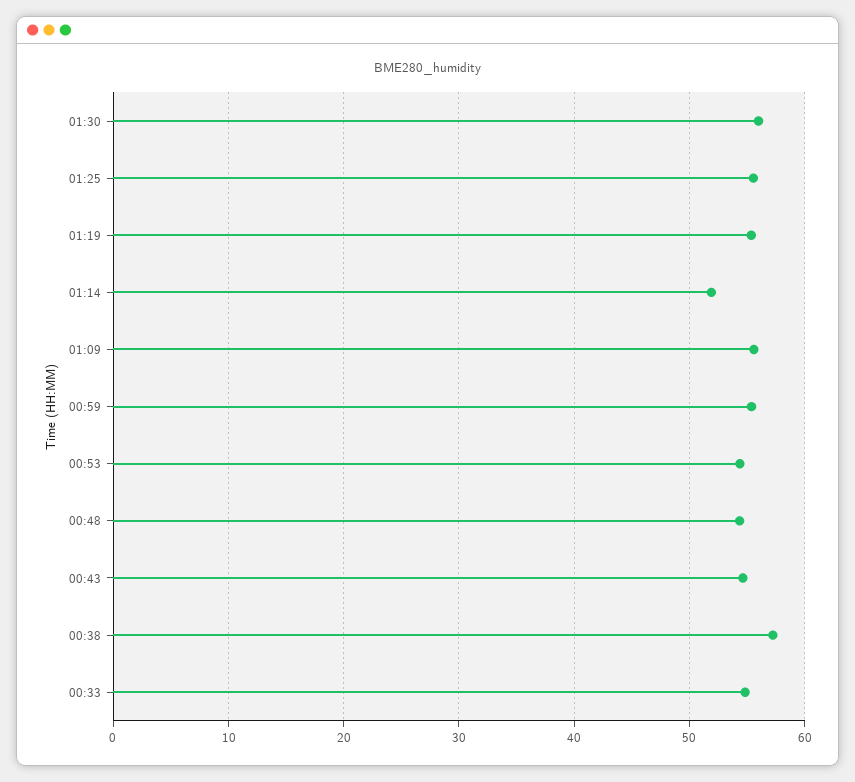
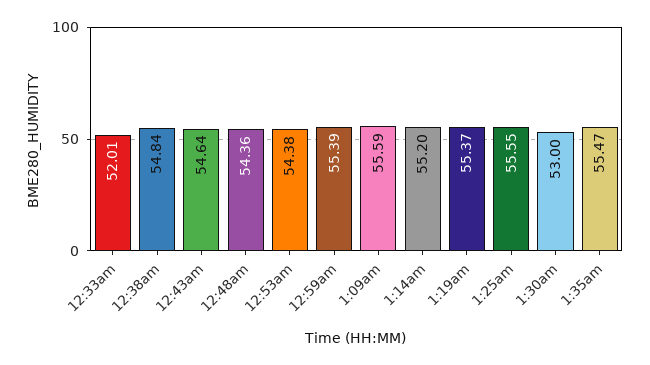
01:30: 56 -> 53
01:14: 52 -> 55.2
00:38: 57 -> 54.84
00:33: 55 -> 52.01
1:35am: none -> 55.47

